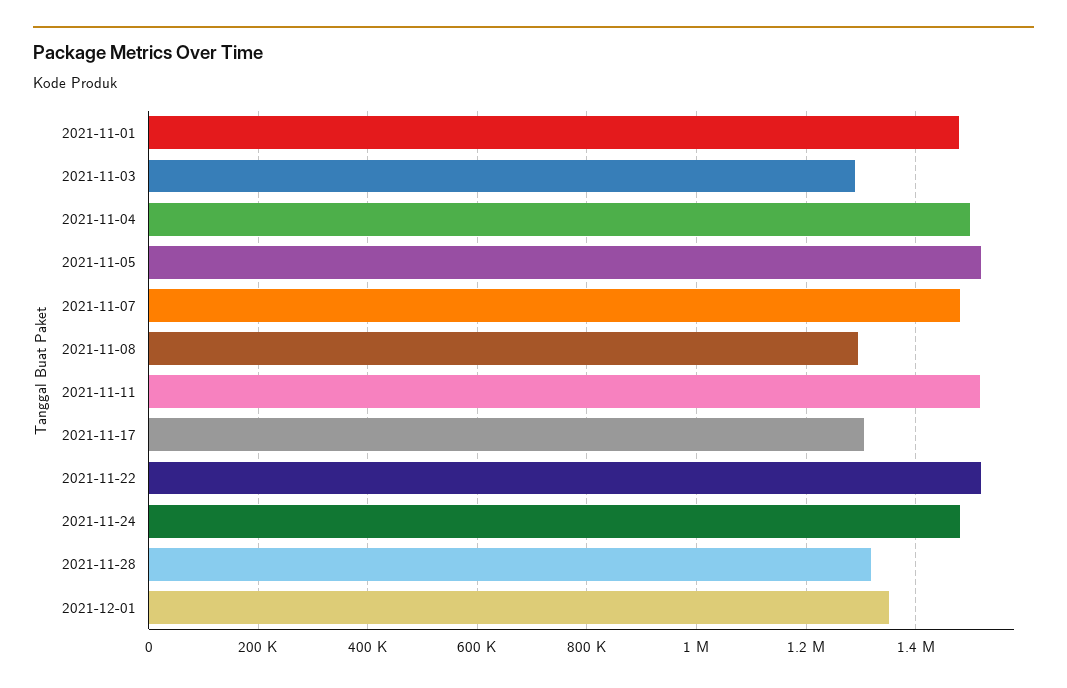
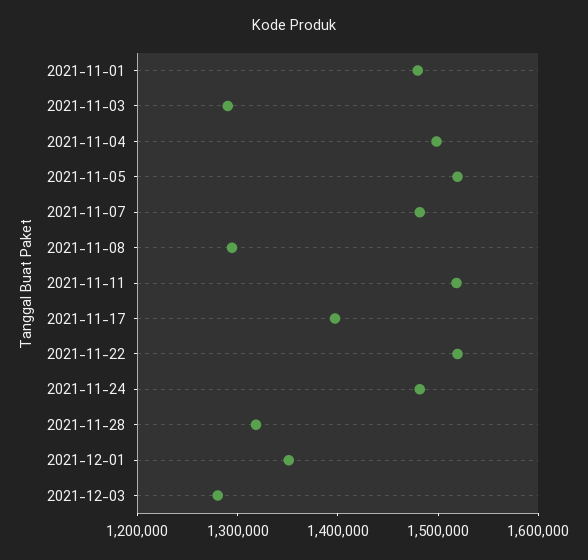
2021-11-17: 1300000 -> 1400000
2021-12-03: none -> 1280000

